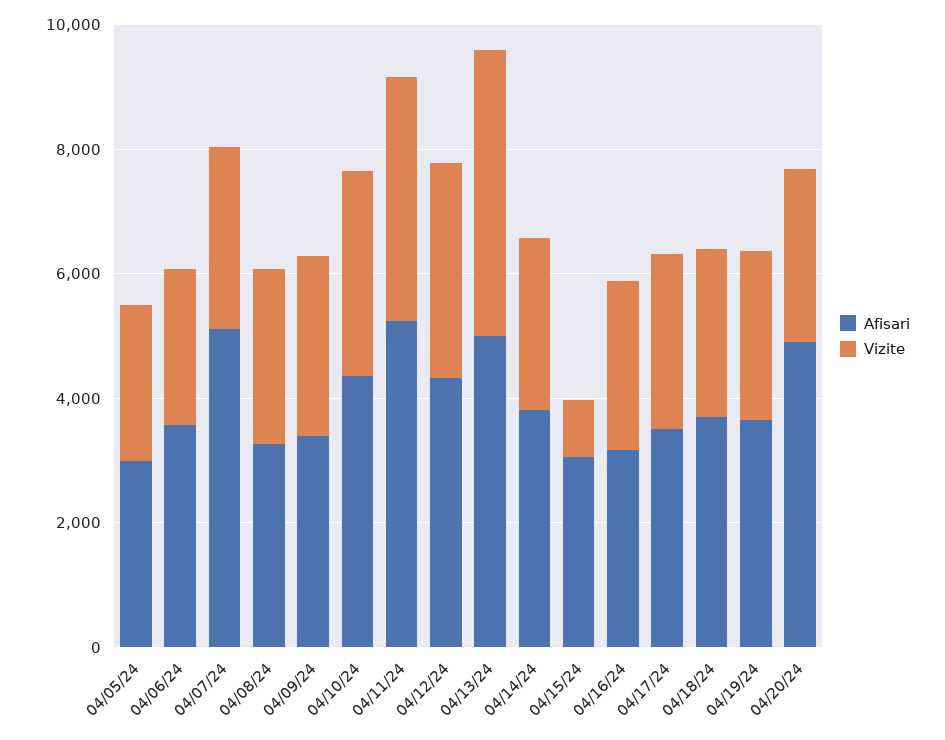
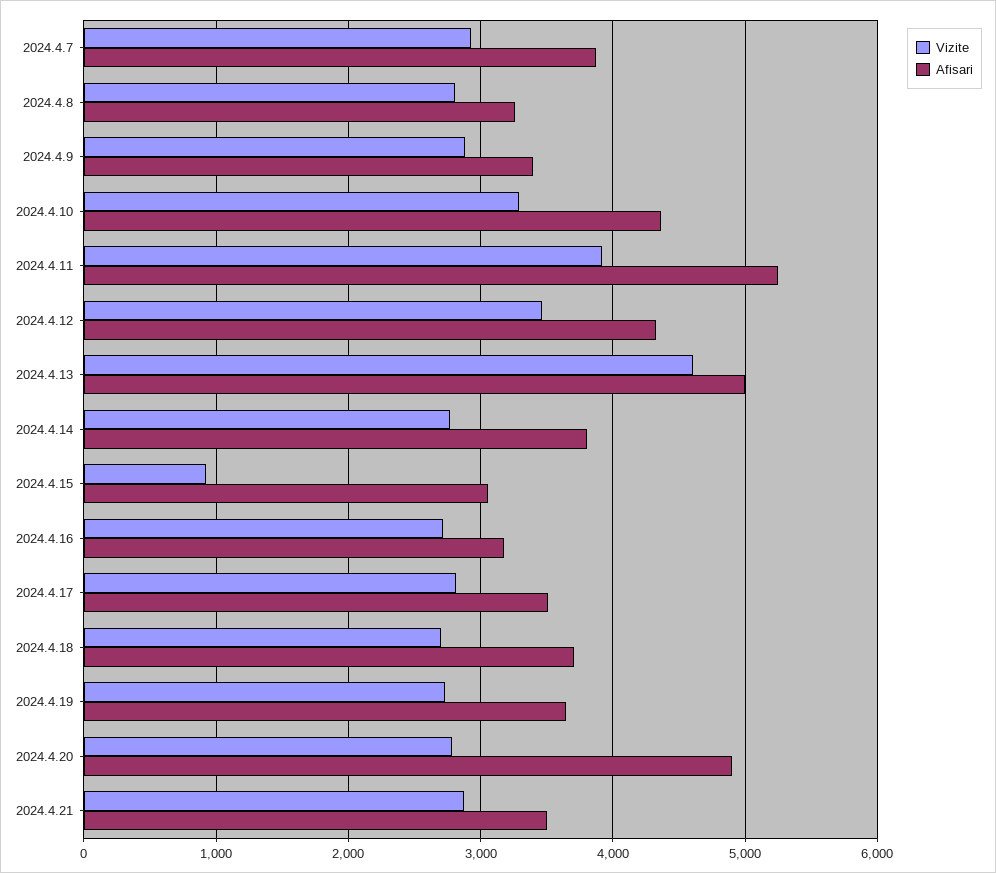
Afisari, 04/05/24: 3000 -> none
Vizite, 04/05/24: 2500 -> none
Afisari, 04/06/24: 3500 -> none
Vizite, 04/06/24: 2500 -> none
Afisari, 04/07/24: 5000 -> 3900
Vizite, 2024.4.21: none -> 2900
Afisari, 2024.4.21: none -> 3500

